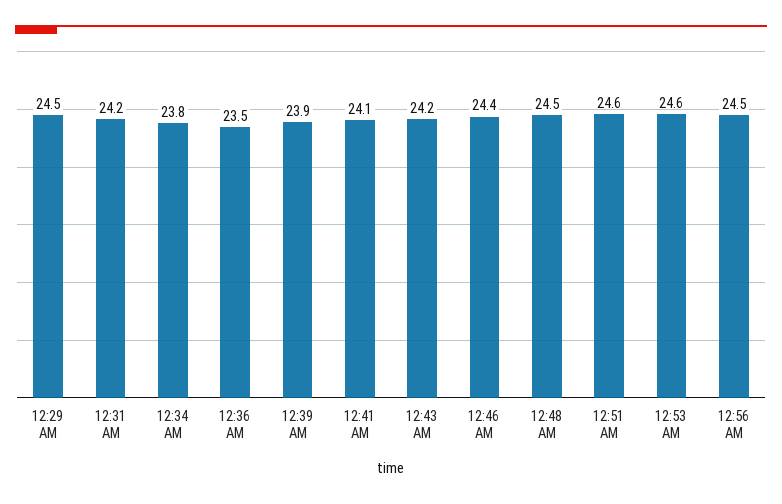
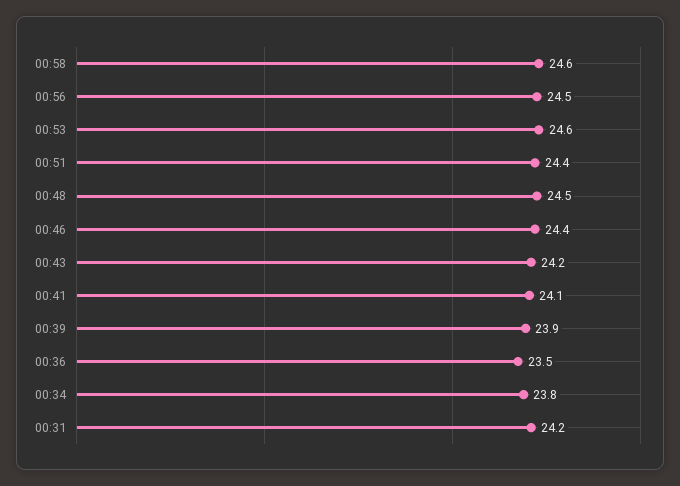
12:29 AM: 24.5 -> none
12:51 AM: 24.6 -> 24.4
00:58: none -> 24.6

